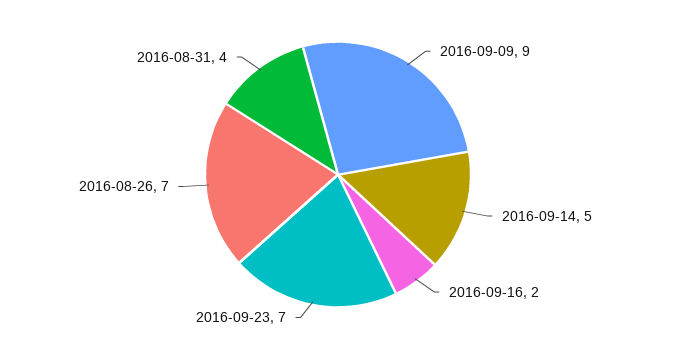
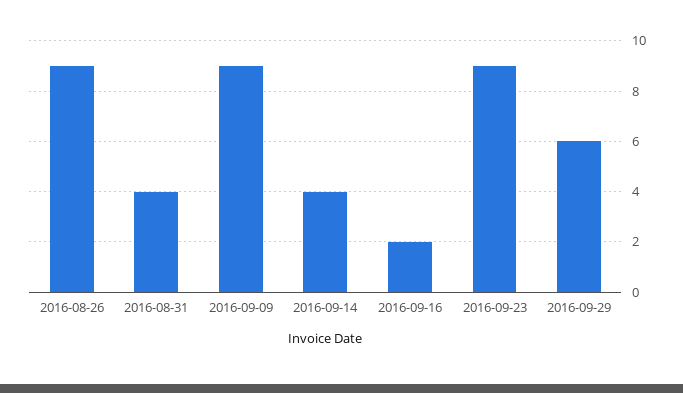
2016-09-14: 5 -> 4
2016-09-23: 7 -> 9
2016-08-26: 7 -> 9
2016-09-29: none -> 6

